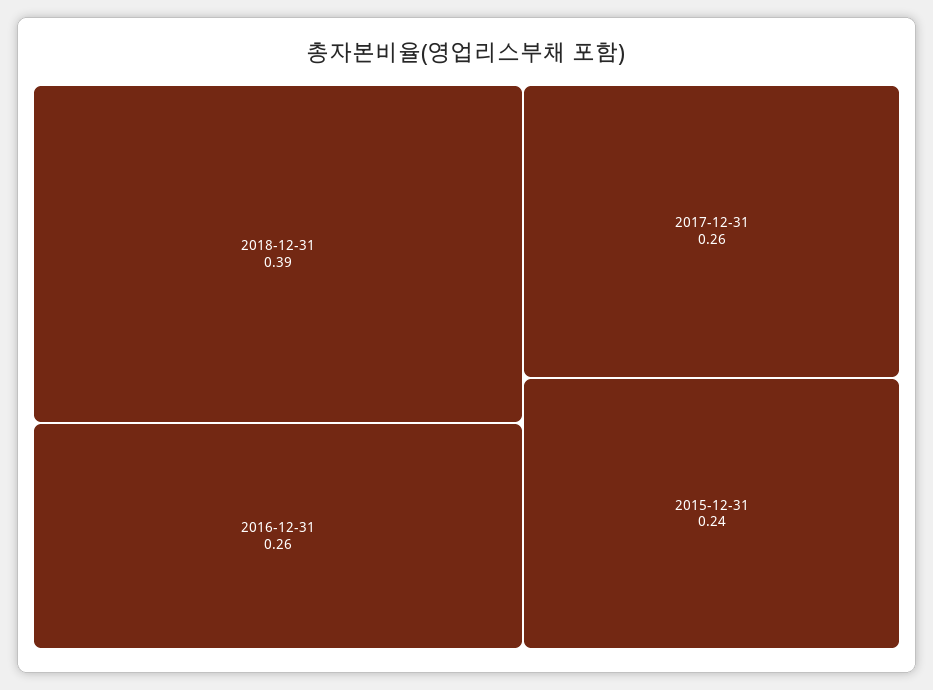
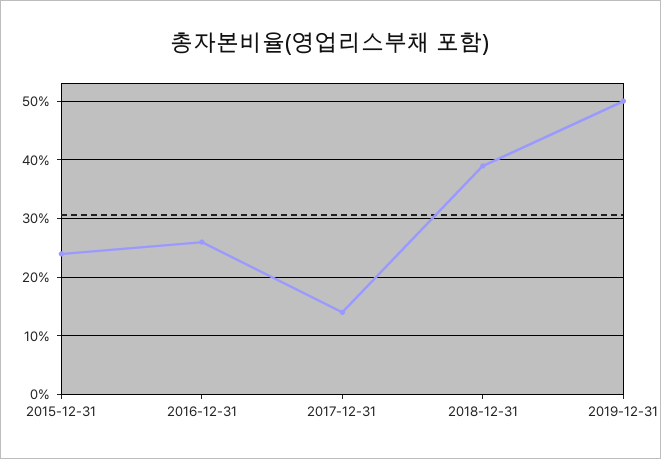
2017-12-31: 0.26 -> 0.15
2019-12-31: none -> 0.5

